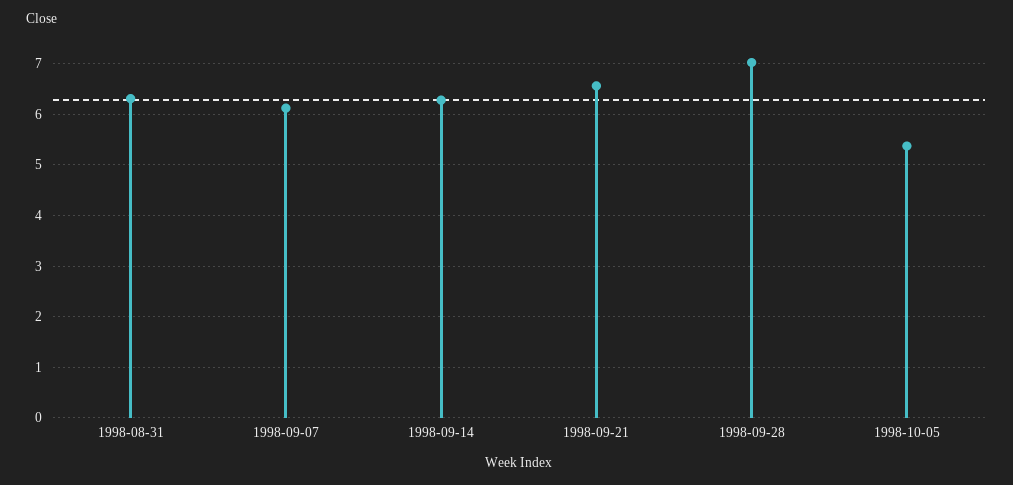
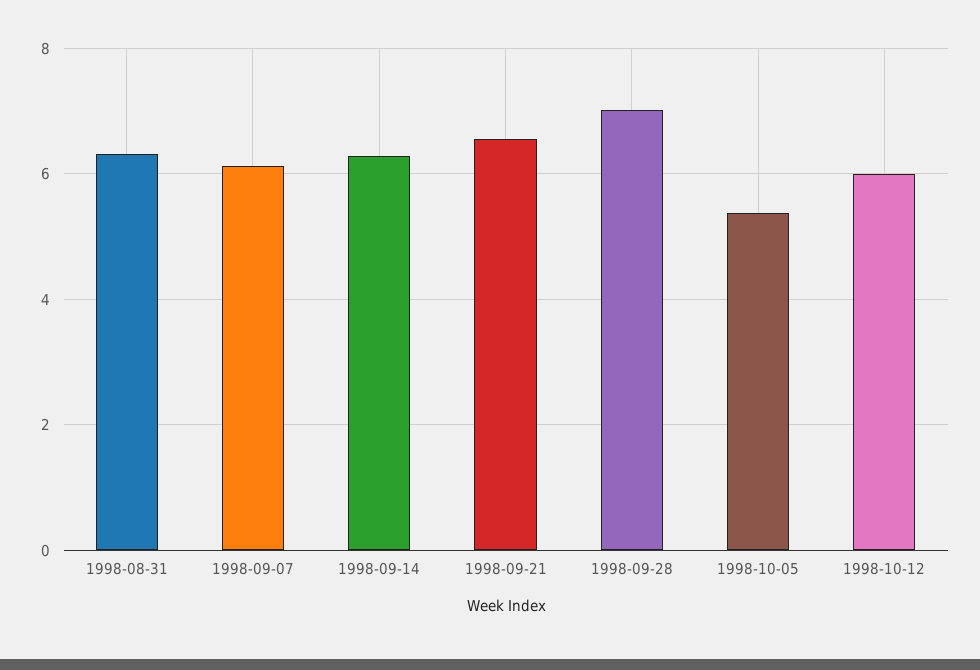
1998-10-12: none -> 6

